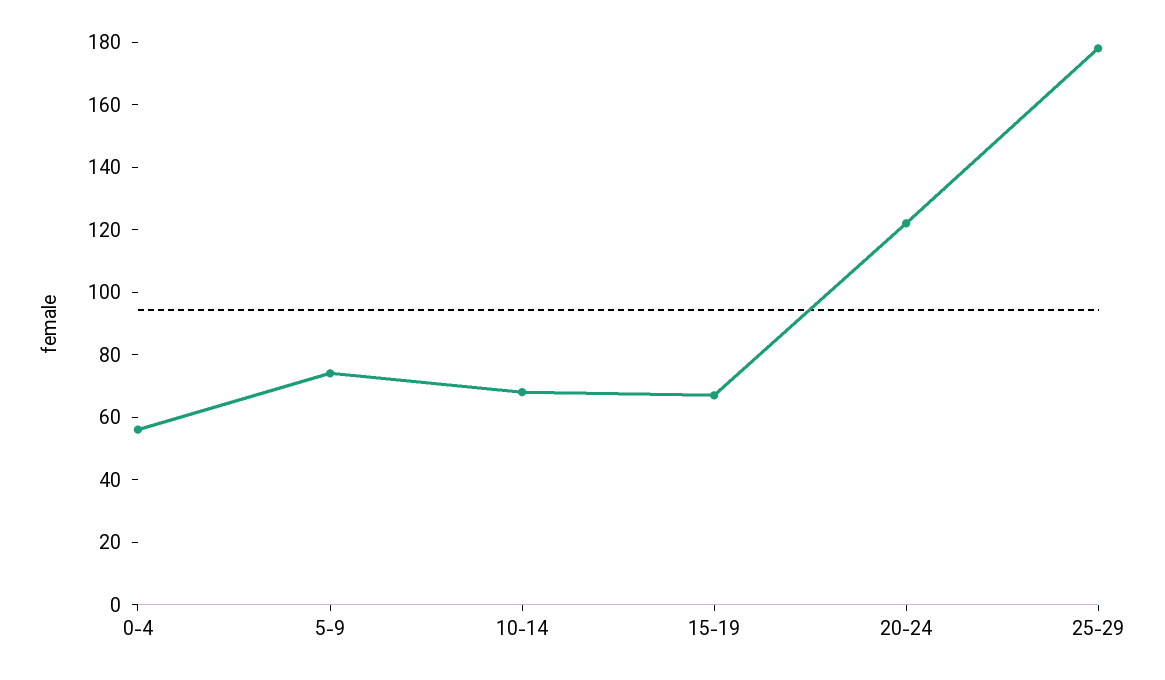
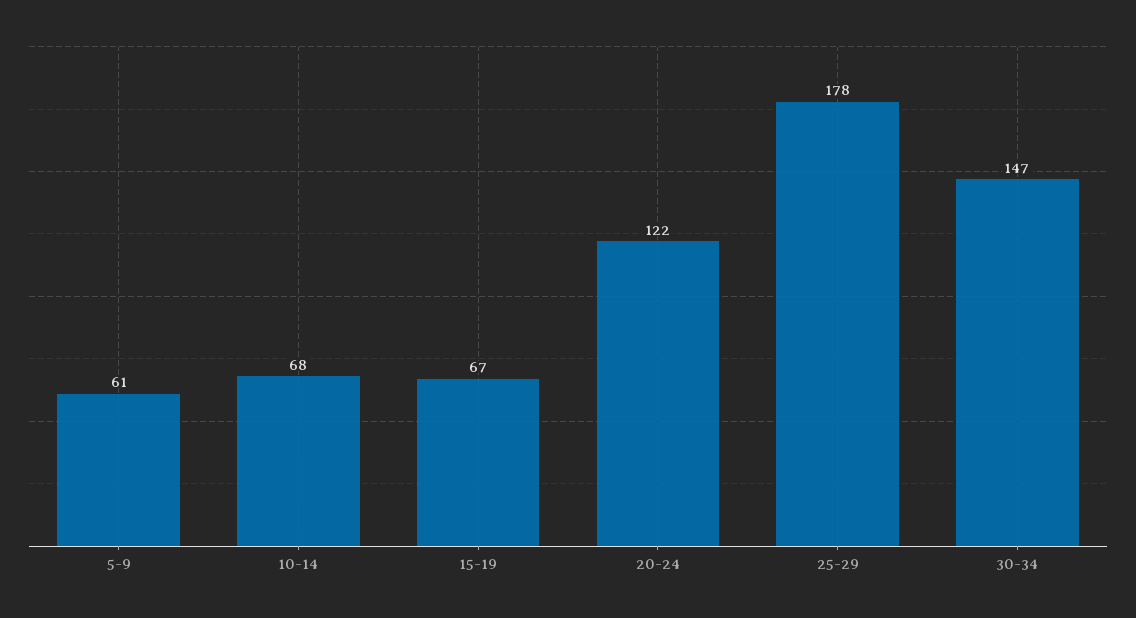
0-4: 55 -> none
5-9: 75 -> 61
30-34: none -> 147

